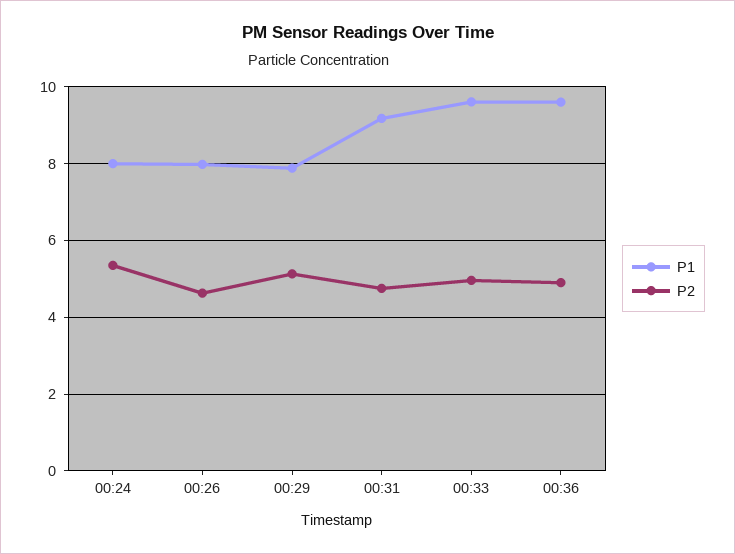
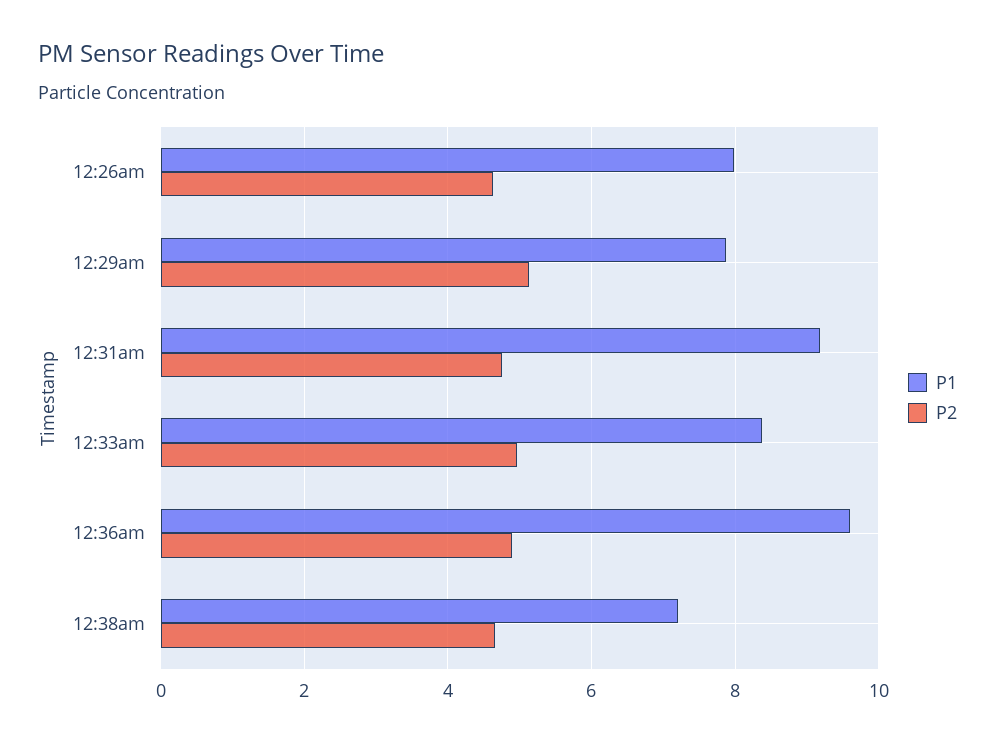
P1, 00:24: 8 -> none
P2, 00:24: 5.4 -> none
P1, 00:33: 9.6 -> 8.4
P1, 12:38am: none -> 7.2
P2, 12:38am: none -> 4.6

